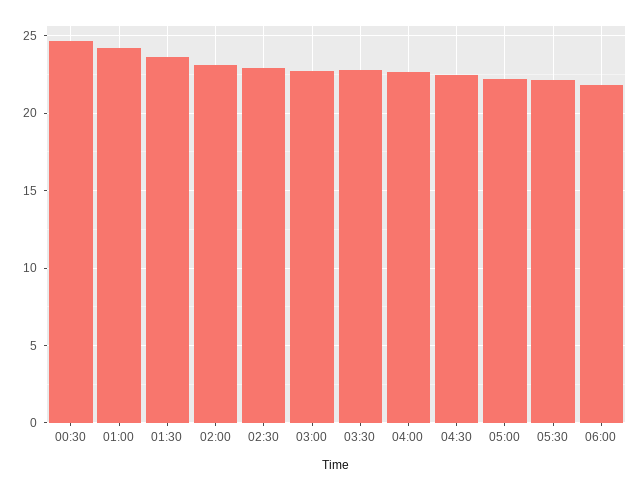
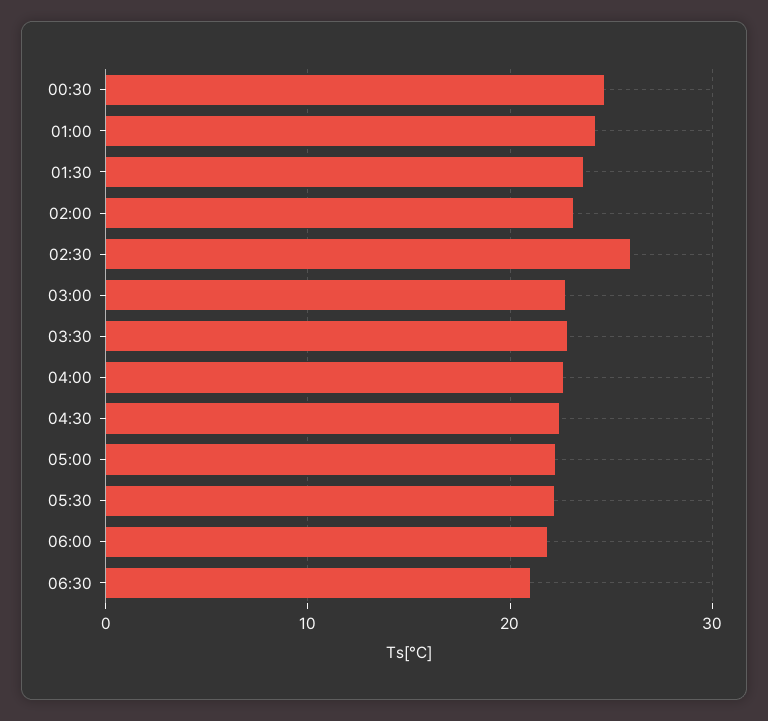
02:30: 23 -> 26
06:30: none -> 21

